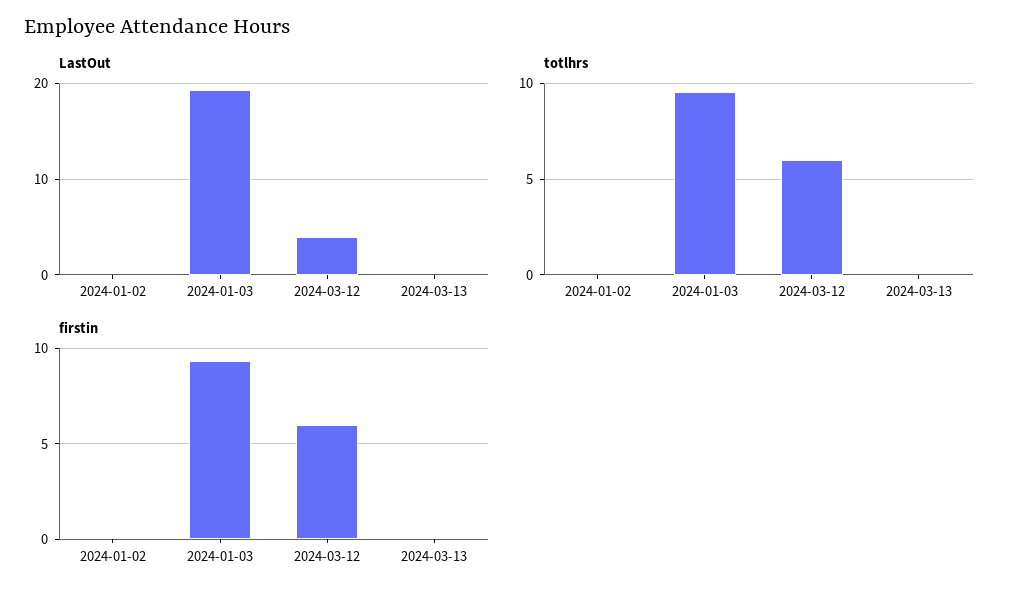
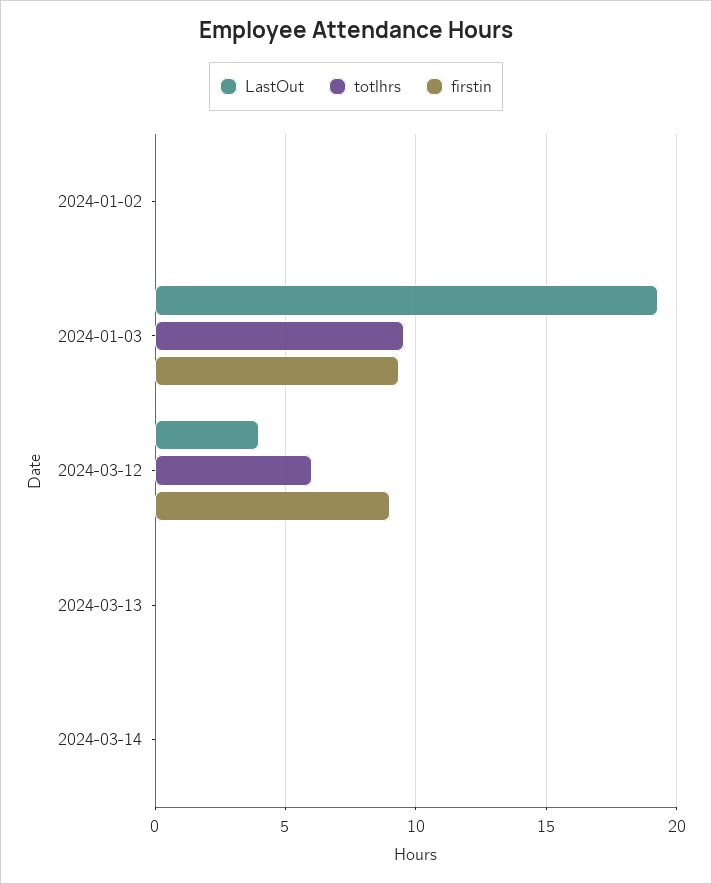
firstin, 2024-03-12: 6 -> 9
LastOut, 2024-03-14: none -> 0
totlhrs, 2024-03-14: none -> 0
firstin, 2024-03-14: none -> 0

